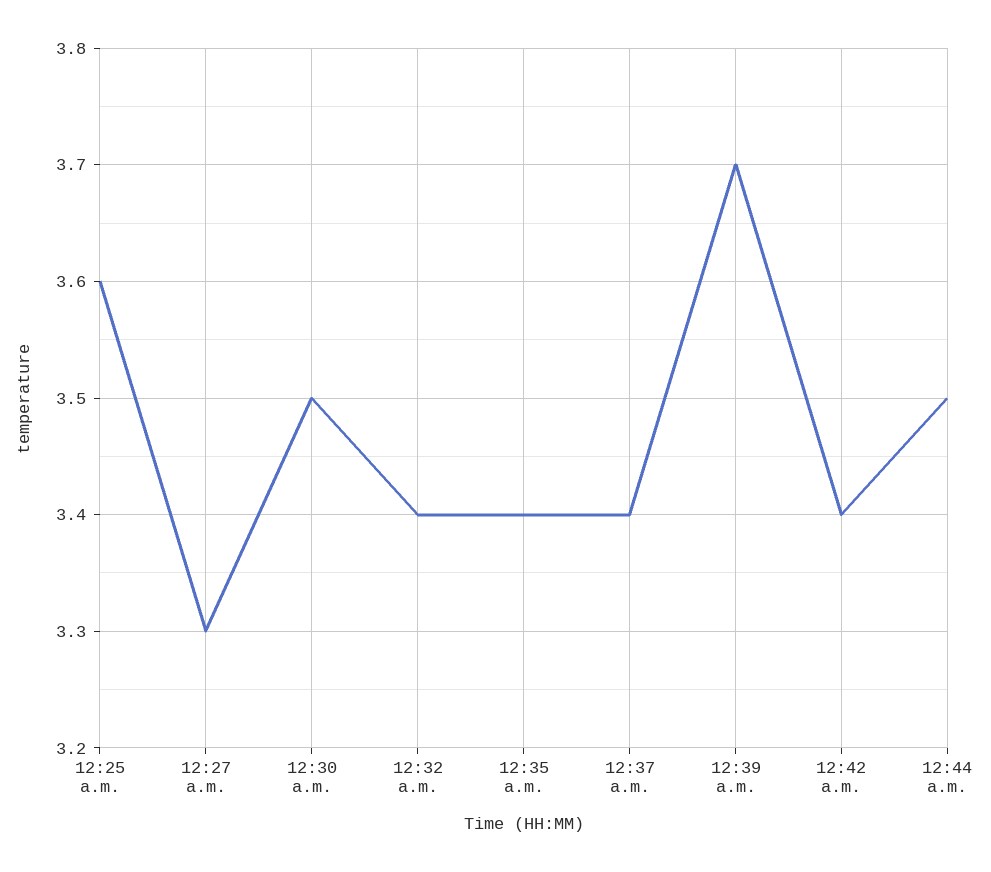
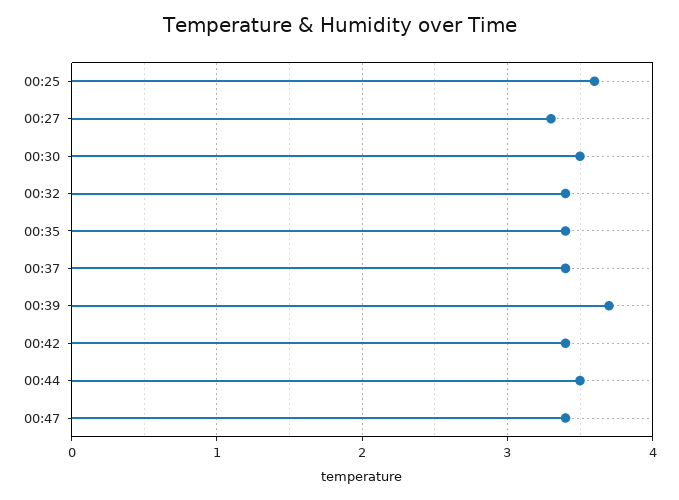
00:47: none -> 3.4

